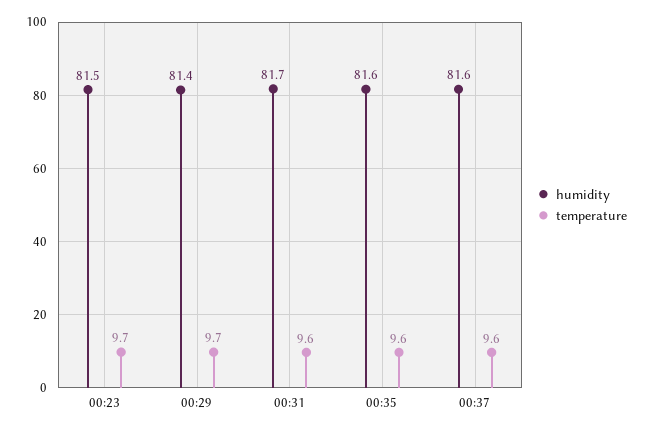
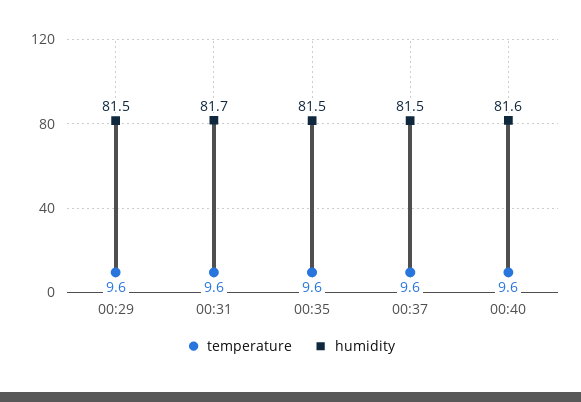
humidity, 00:23: 81.5 -> none
temperature, 00:23: 9.7 -> none
humidity, 00:29: 81.4 -> 81.5
temperature, 00:29: 9.7 -> 9.6
humidity, 00:35: 81.6 -> 81.5
humidity, 00:37: 81.6 -> 81.5
temperature, 00:40: none -> 9.6
humidity, 00:40: none -> 81.6

